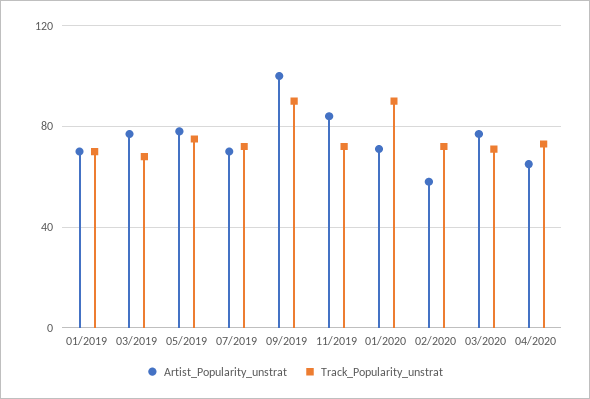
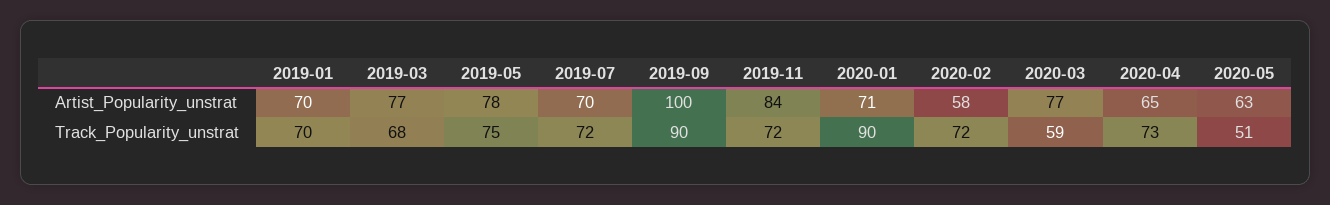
Track_Popularity_unstrat, 03/2020: 70 -> 59
Artist_Popularity_unstrat, 2020-05: none -> 63
Track_Popularity_unstrat, 2020-05: none -> 51

